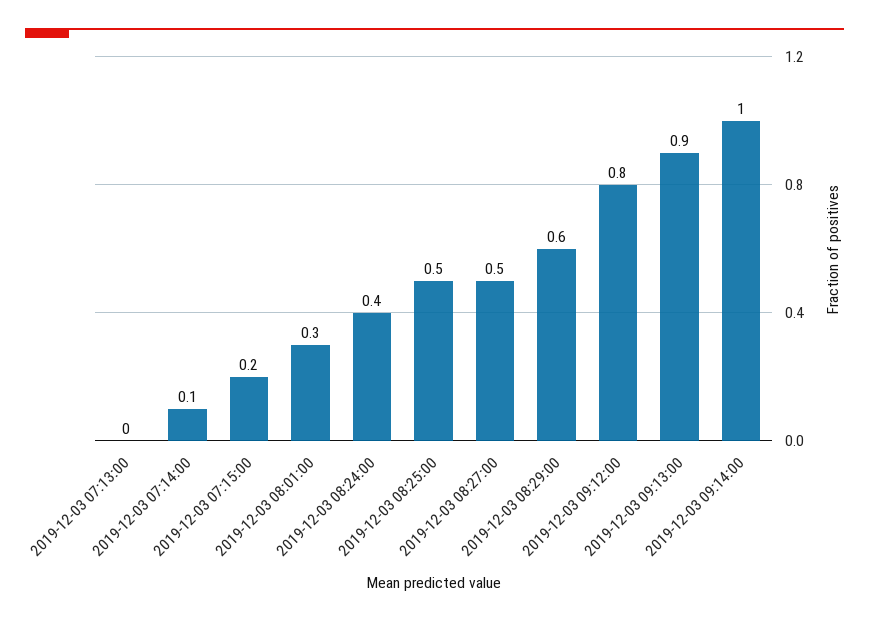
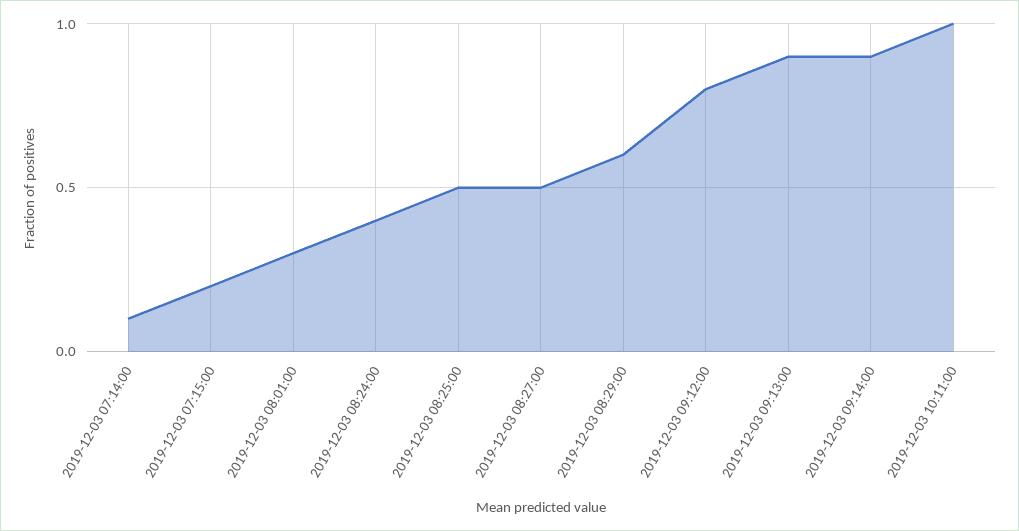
2019-12-03 07:13:00: 0 -> none
2019-12-03 09:14:00: 1 -> 0.9
2019-12-03 10:11:00: none -> 1

